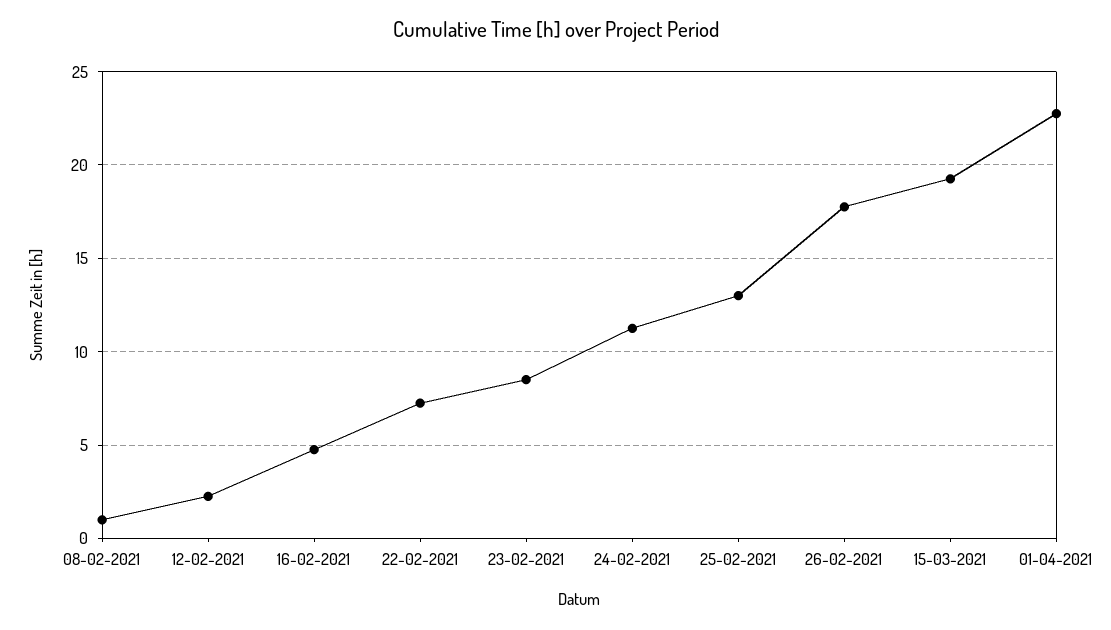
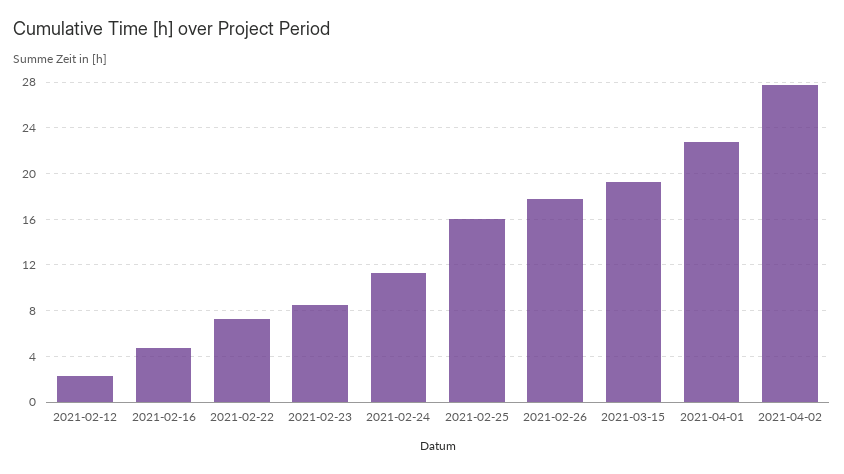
08-02-2021: 1 -> none
25-02-2021: 13 -> 16
2021-04-02: none -> 28

